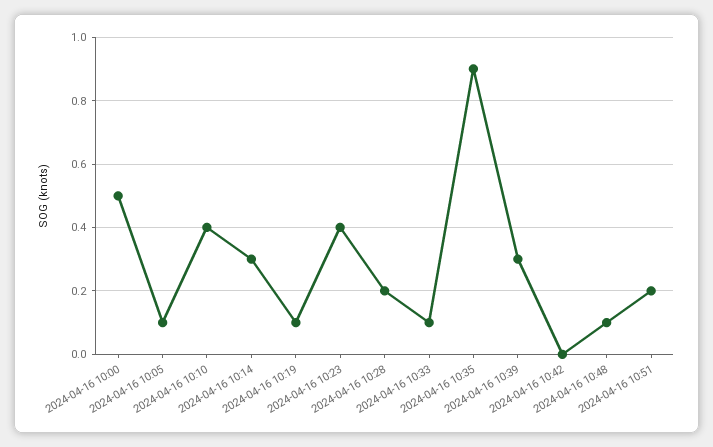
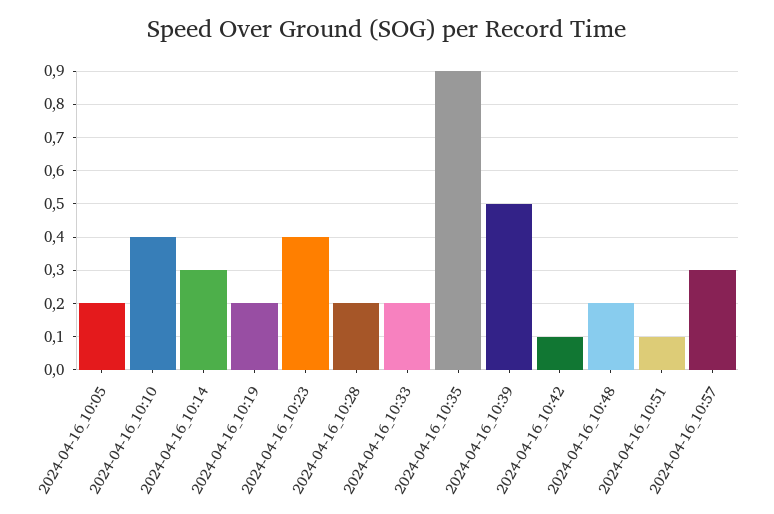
2024-04-16 10:00: 0.5 -> none
2024-04-16 10:05: 0.1 -> 0.2
2024-04-16 10:19: 0.1 -> 0.2
2024-04-16 10:33: 0.1 -> 0.2
2024-04-16 10:39: 0.3 -> 0.5
2024-04-16 10:42: 0 -> 0.1
2024-04-16 10:48: 0.1 -> 0.2
2024-04-16 10:51: 0.2 -> 0.1
2024-04-16_10:57: none -> 0.3

